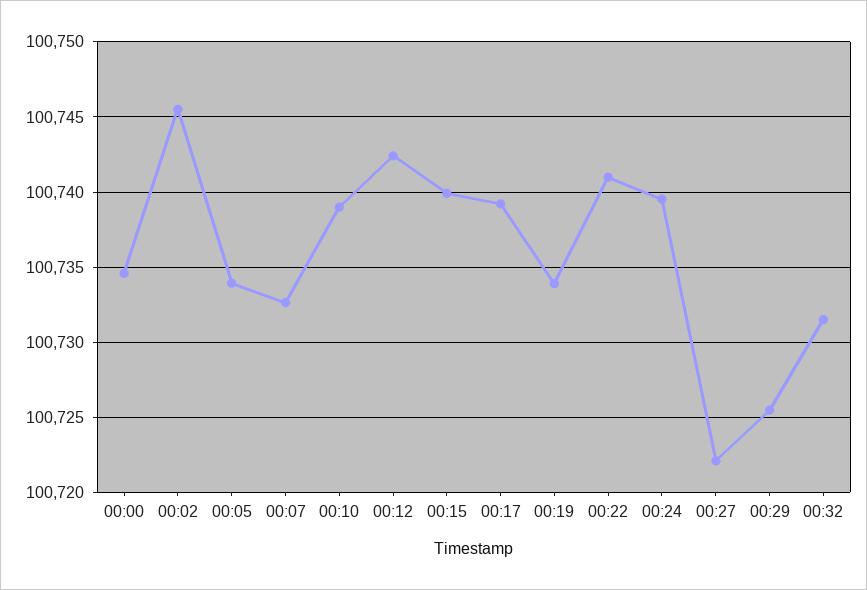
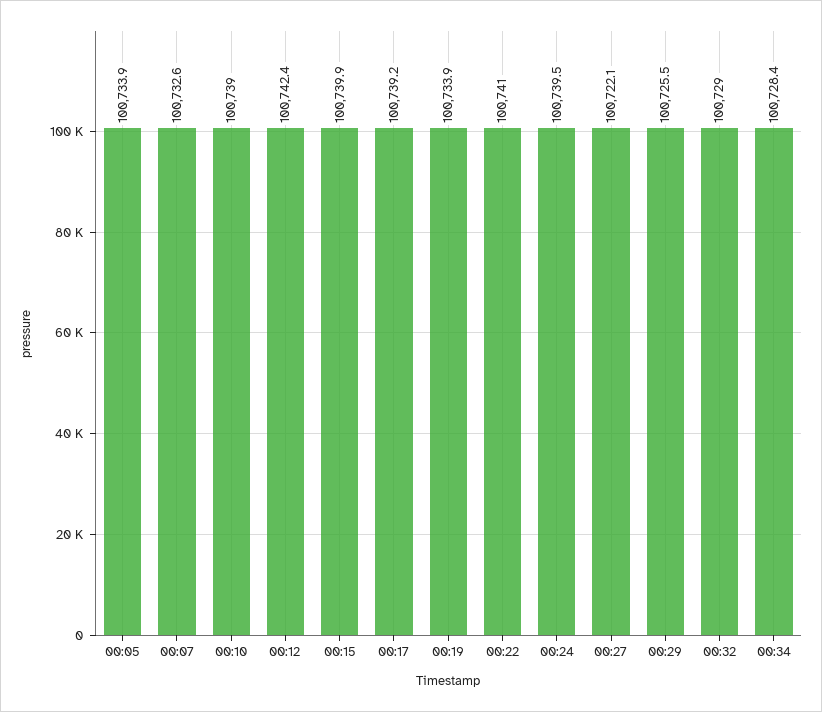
00:00: 100734.5 -> none
00:02: 100745.5 -> none
00:32: 100731.5 -> 100729
00:34: none -> 100728.4

